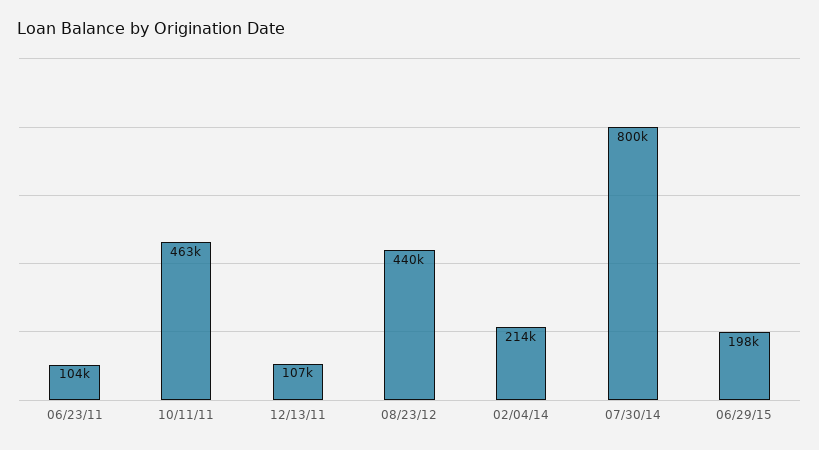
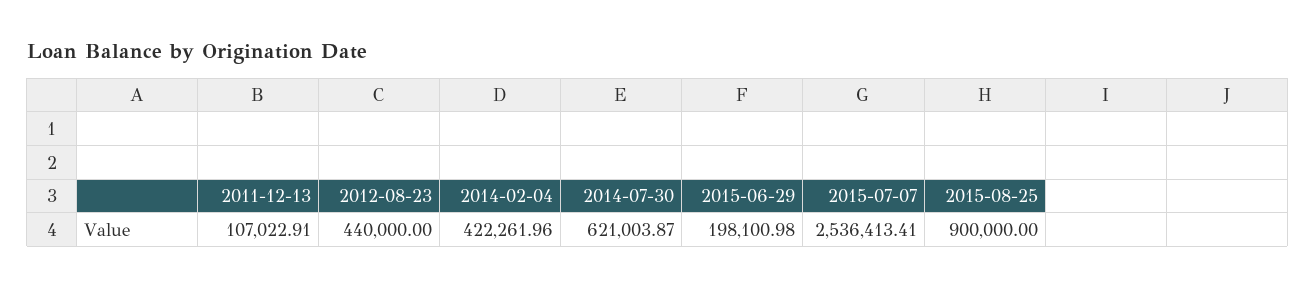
06/23/11: 104000 -> none
10/11/11: 463000 -> none
02/04/14: 214000 -> 422261.96
07/30/14: 800000 -> 621003.87
2015-07-07: none -> 2536413.41
2015-08-25: none -> 900000

